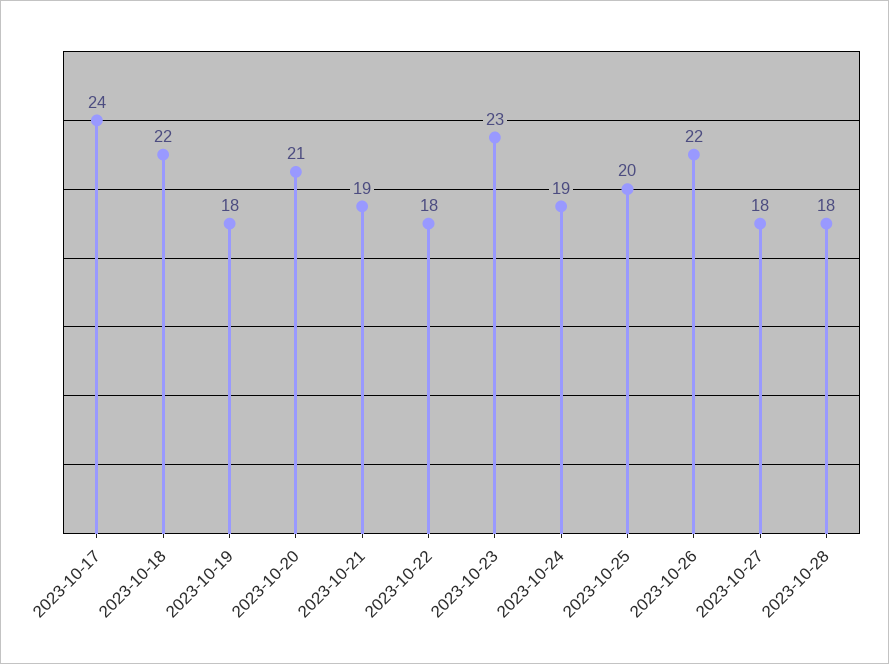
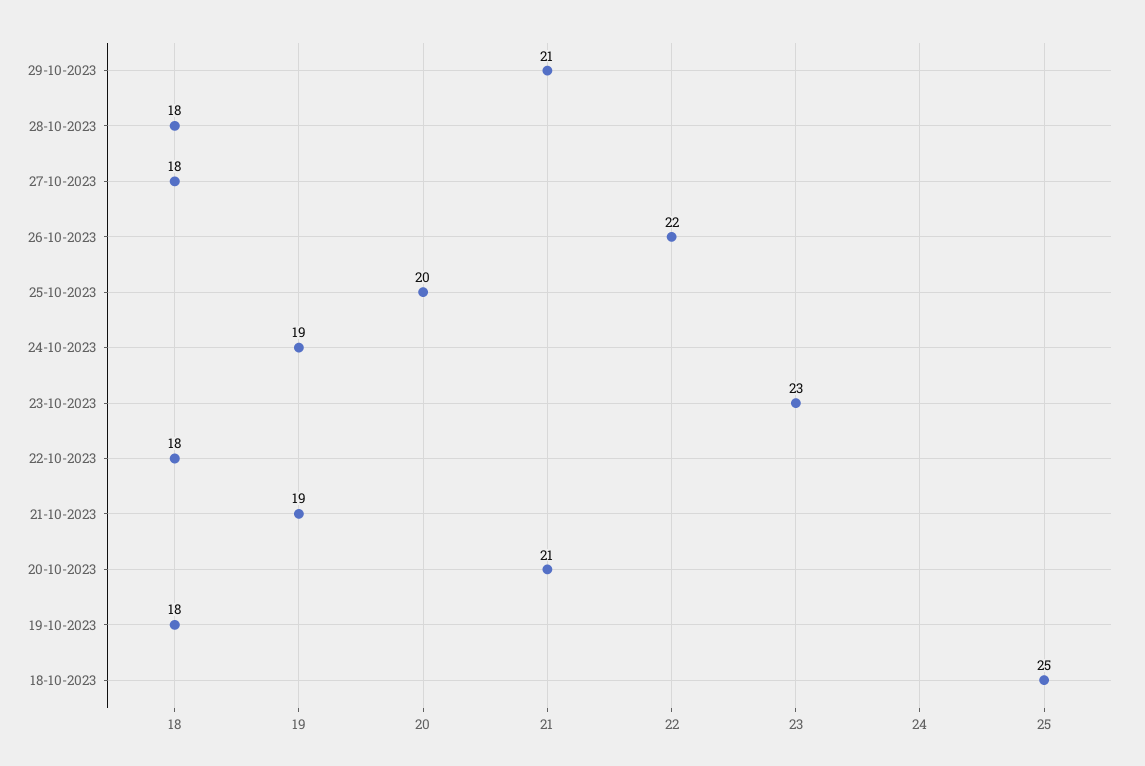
2023-10-17: 24 -> none
2023-10-18: 22 -> 25
29-10-2023: none -> 21

